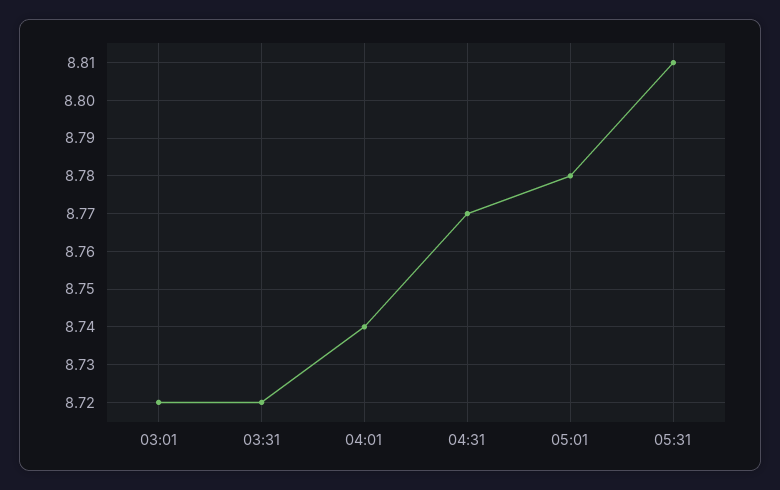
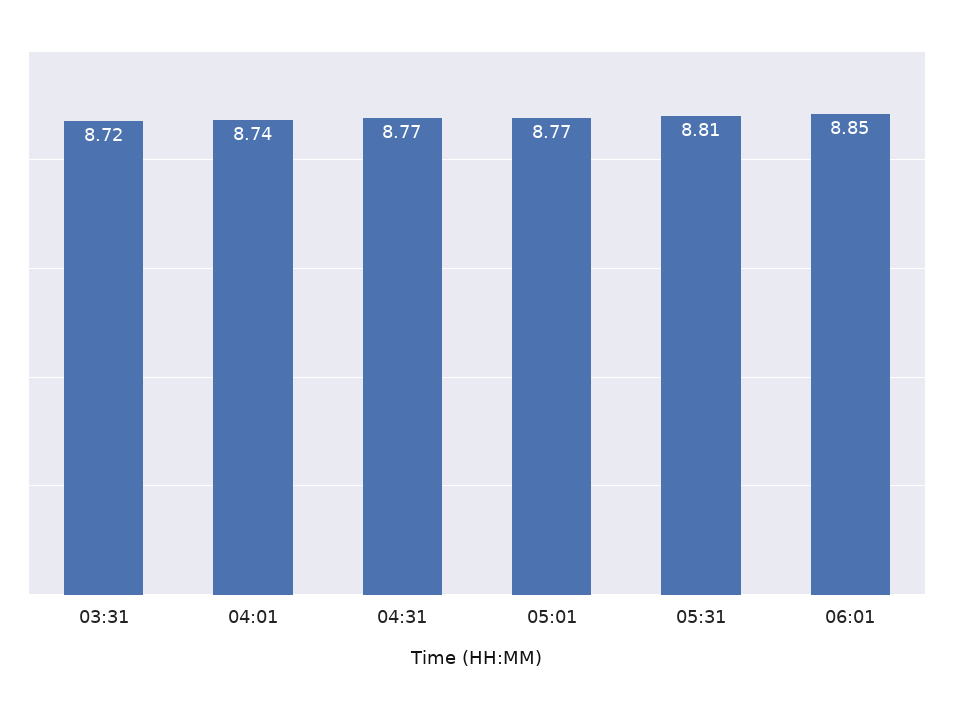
03:01: 8.72 -> none
05:01: 8.78 -> 8.77
06:01: none -> 8.85

